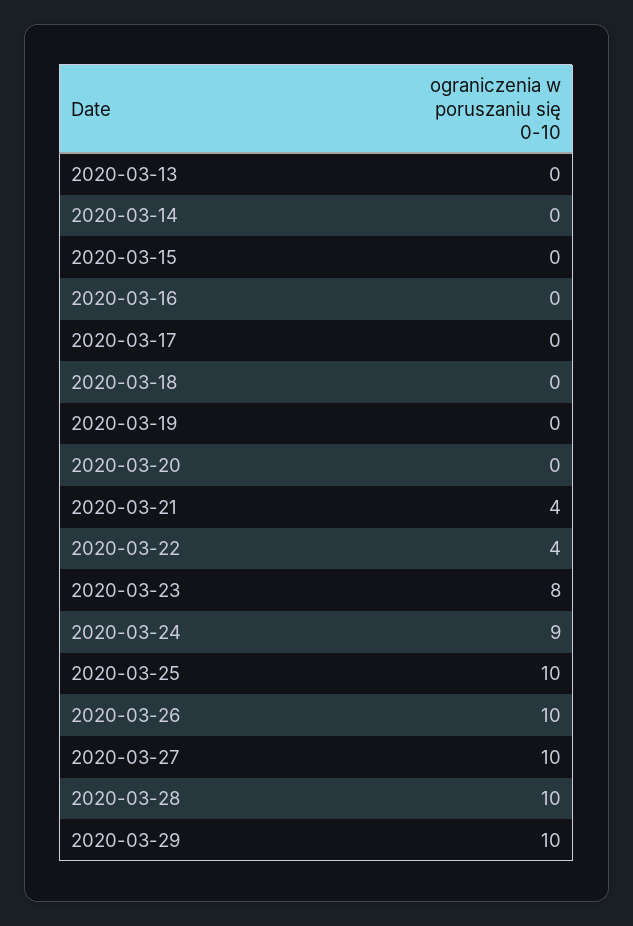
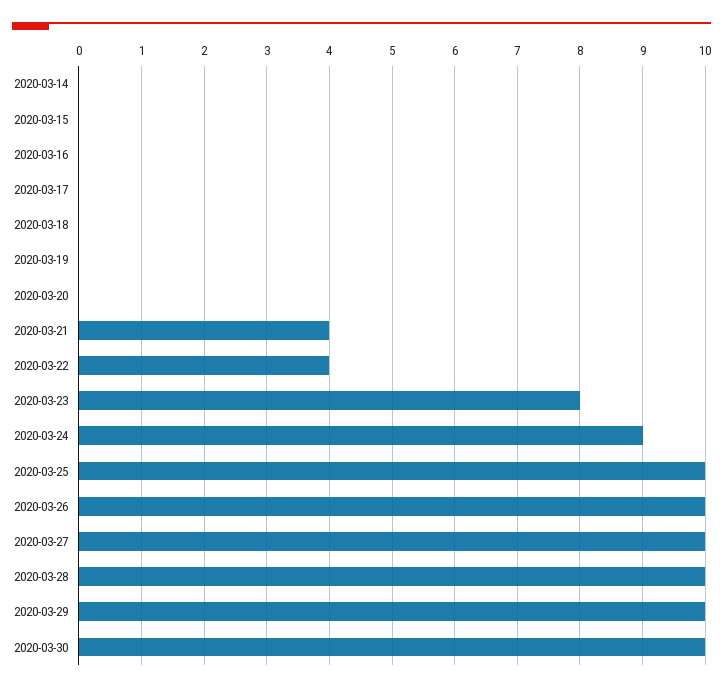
2020-03-13: 0 -> none
2020-03-30: none -> 10

